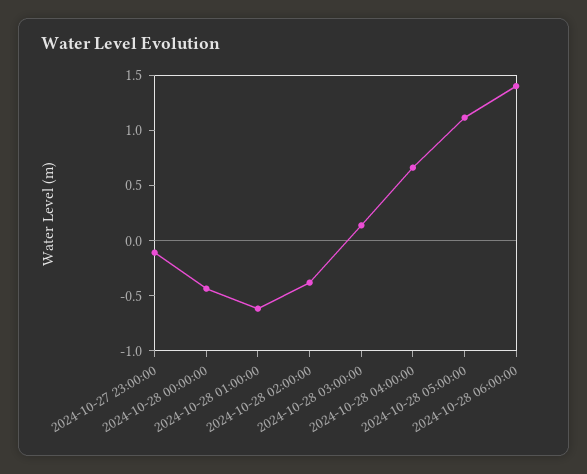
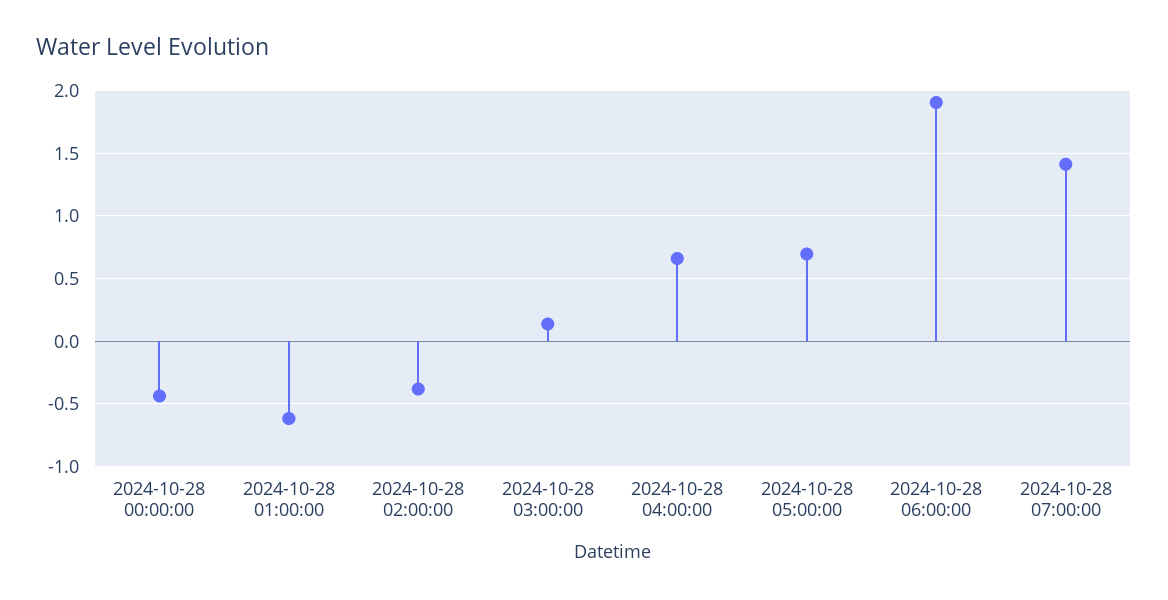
2024-10-27 23:00:00: -0.1 -> none
2024-10-28 05:00:00: 1.1 -> 0.7
2024-10-28 06:00:00: 1.4 -> 1.9
2024-10-28 07:00:00: none -> 1.4

